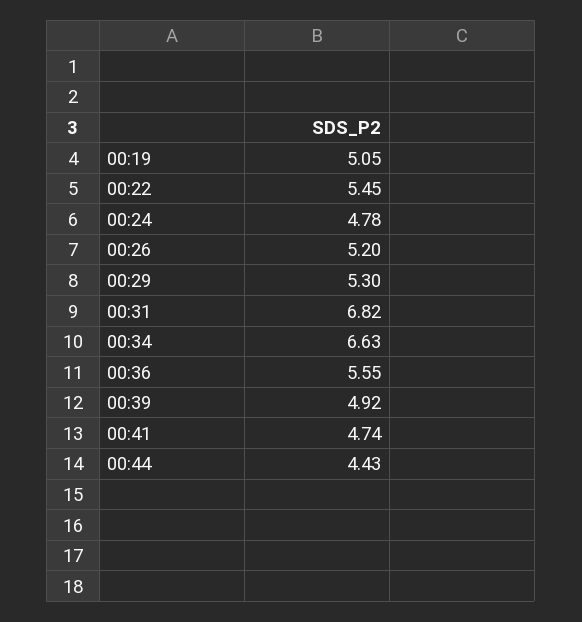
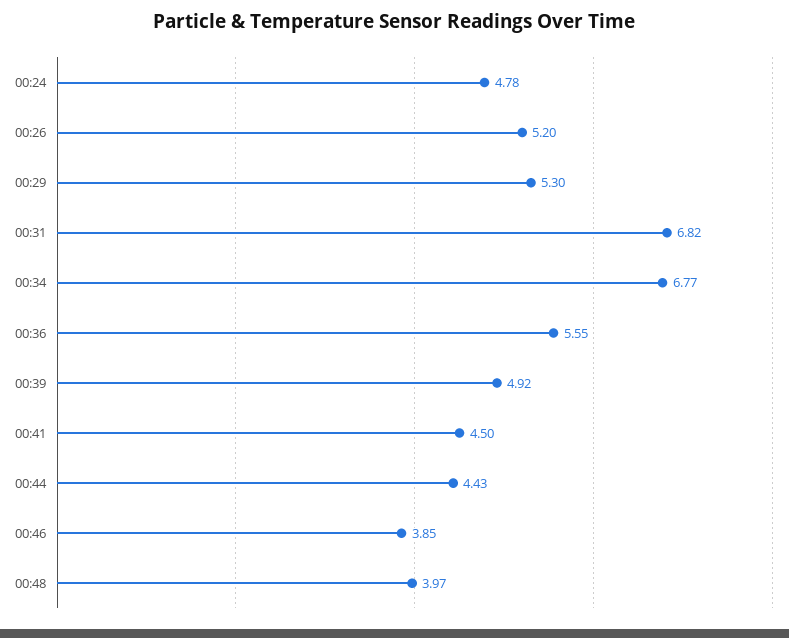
00:19: 5.05 -> none
00:22: 5.45 -> none
00:34: 6.63 -> 6.77
00:41: 4.74 -> 4.5
00:46: none -> 3.85
00:48: none -> 3.97

